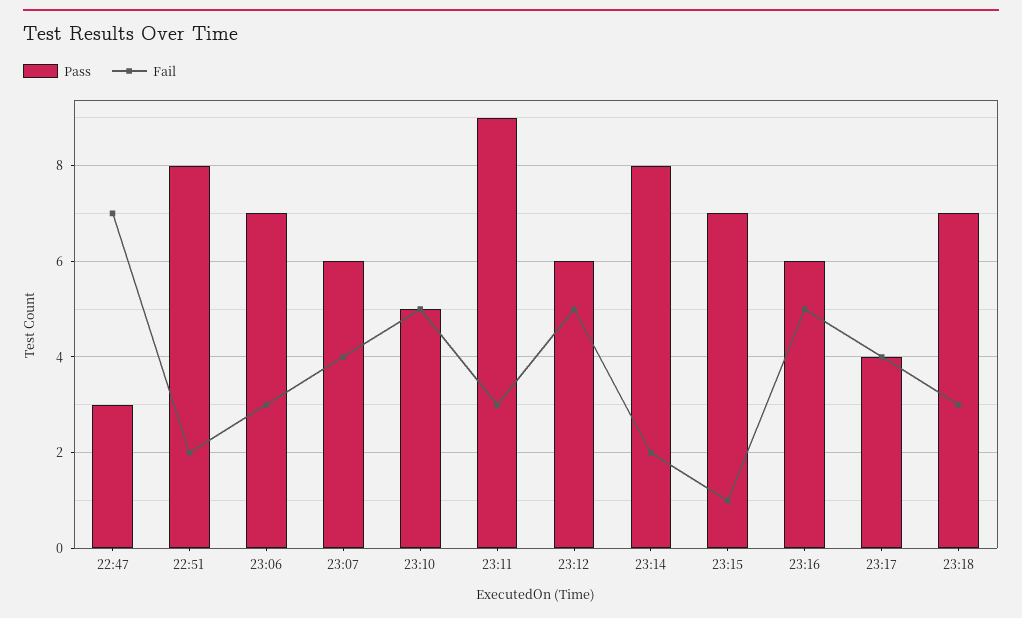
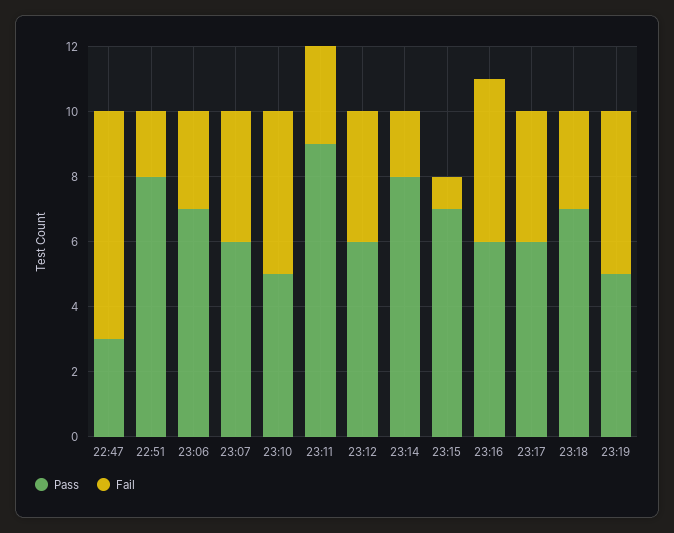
Fail, 23:12: 5 -> 4
Pass, 23:17: 4 -> 6
Pass, 23:19: none -> 5
Fail, 23:19: none -> 5

